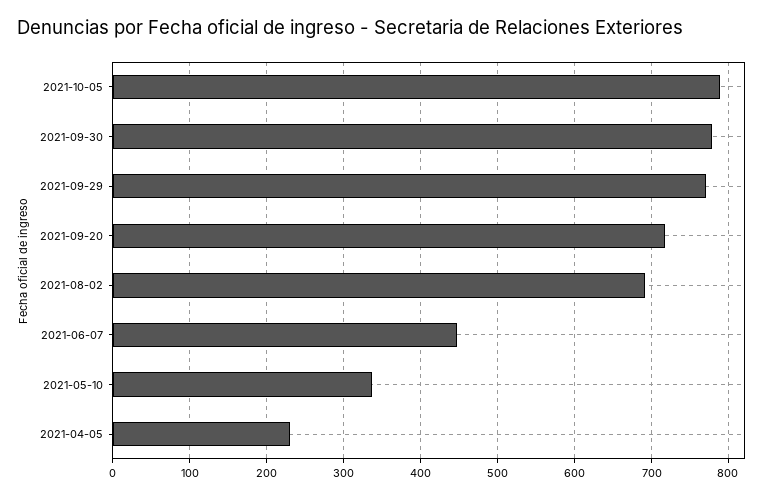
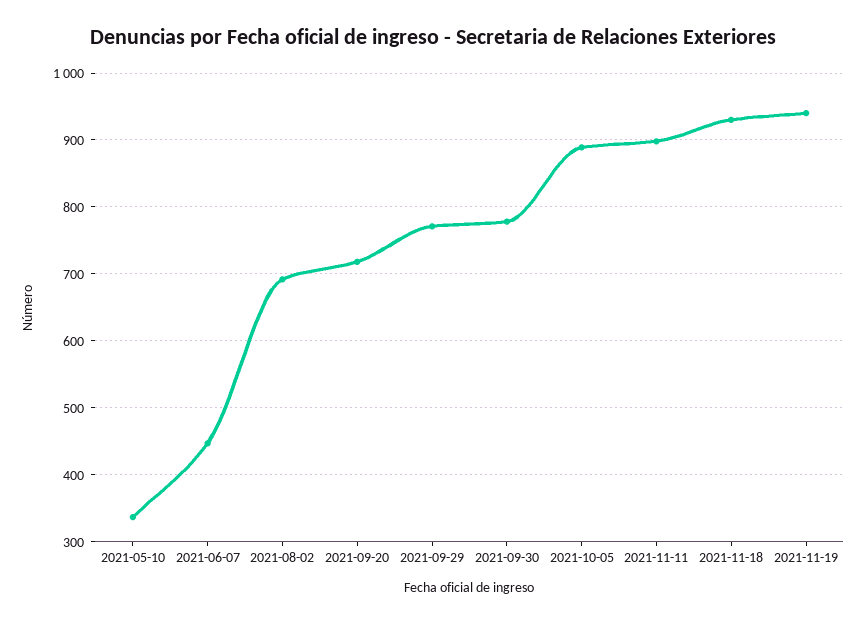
2021-10-05: 790 -> 890
2021-04-05: 230 -> none
2021-11-11: none -> 900
2021-11-18: none -> 930
2021-11-19: none -> 940

